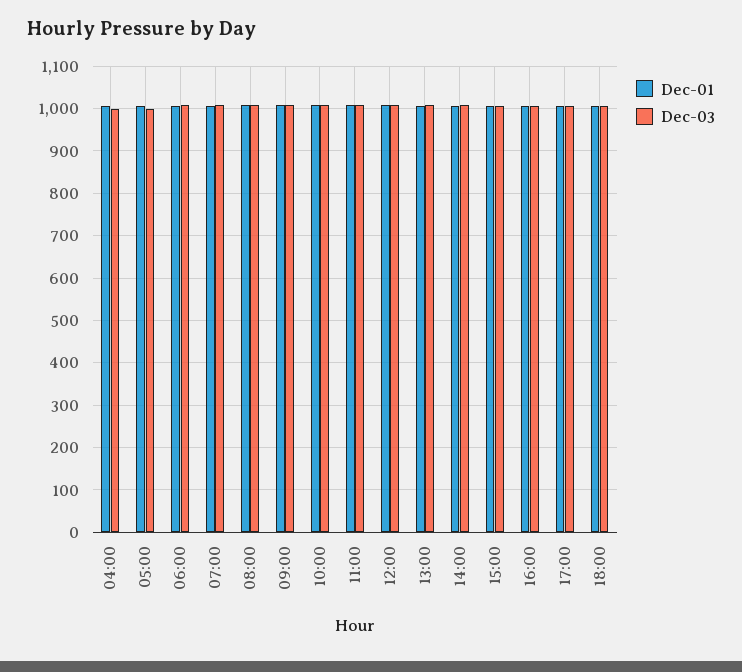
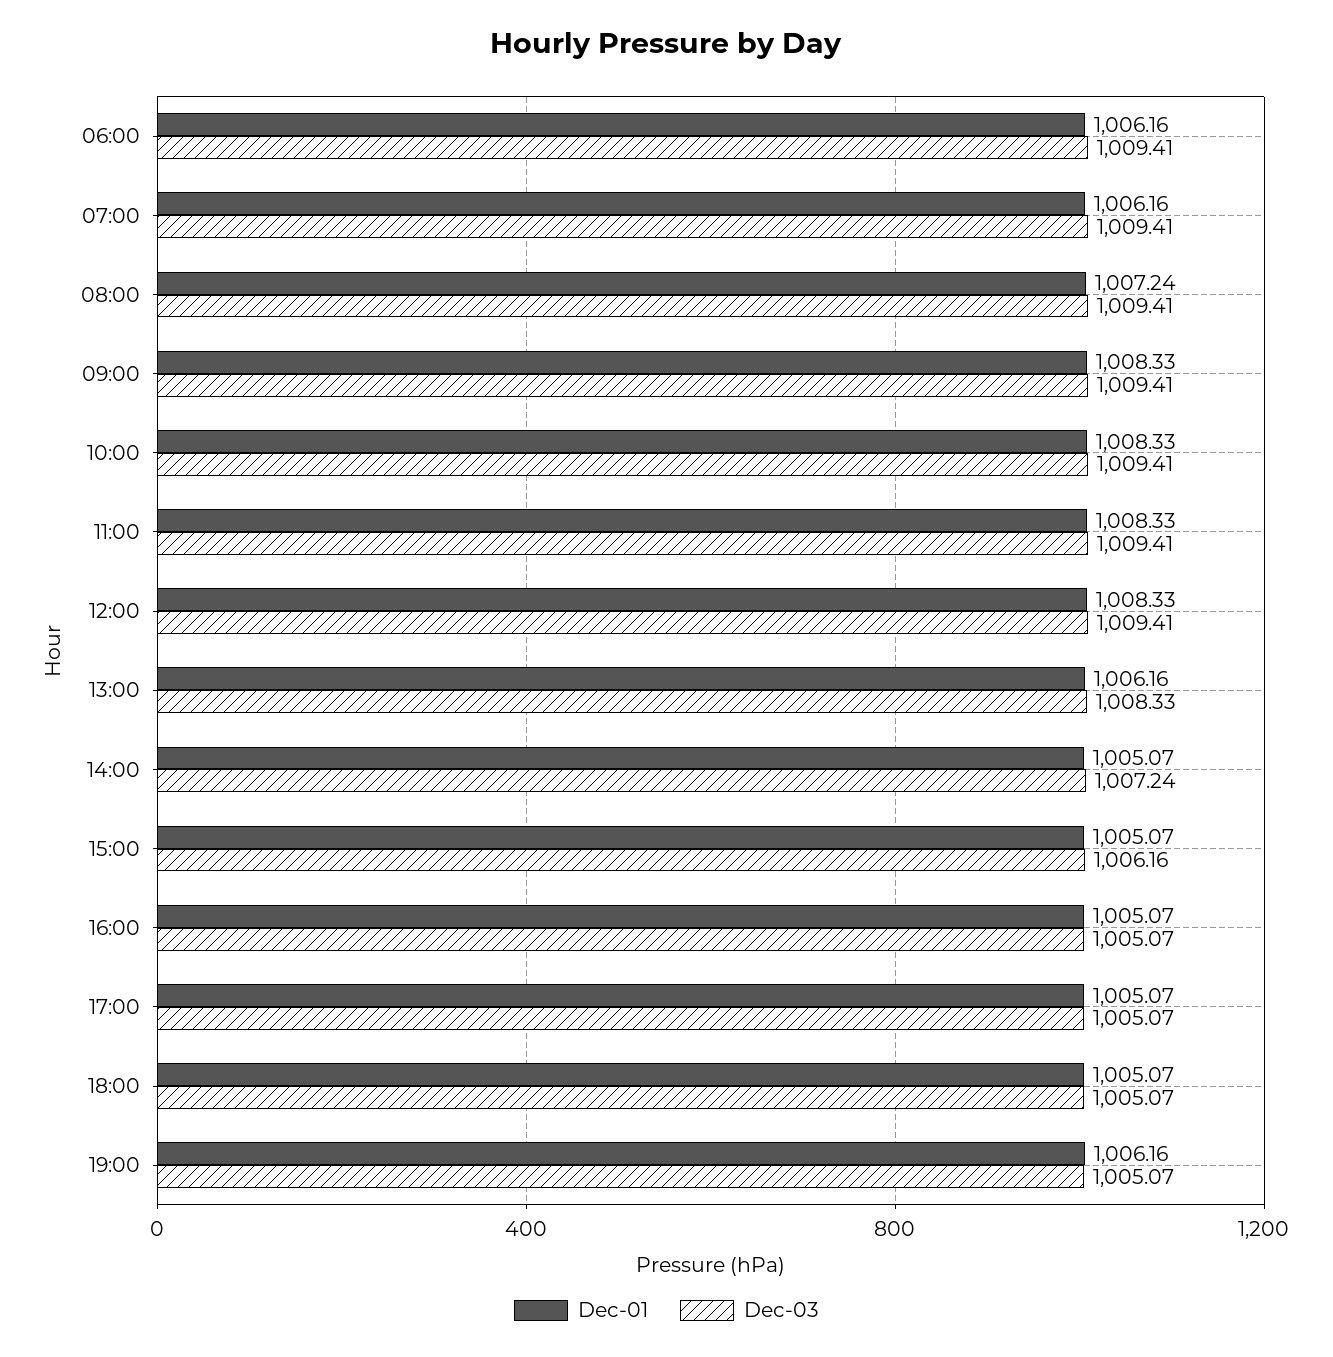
Dec-01, 04:00: 1000 -> none
Dec-03, 04:00: 1000 -> none
Dec-01, 05:00: 1000 -> none
Dec-03, 05:00: 1000 -> none
Dec-01, 19:00: none -> 1006.16
Dec-03, 19:00: none -> 1005.07

